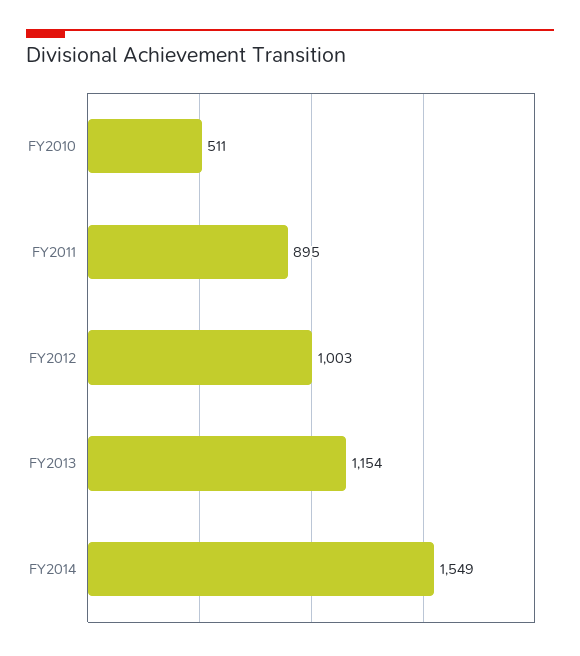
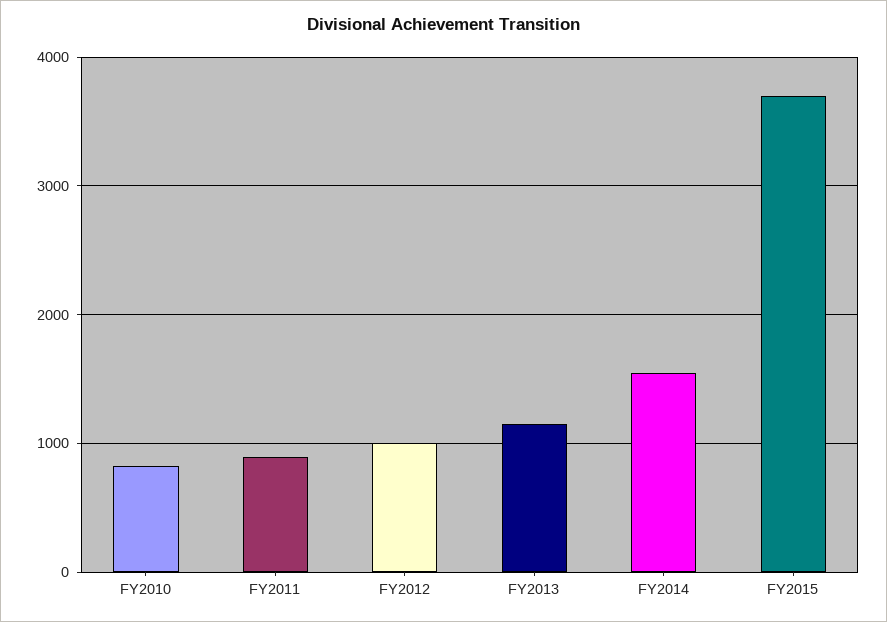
FY2010: 511 -> 800
FY2015: none -> 3700

